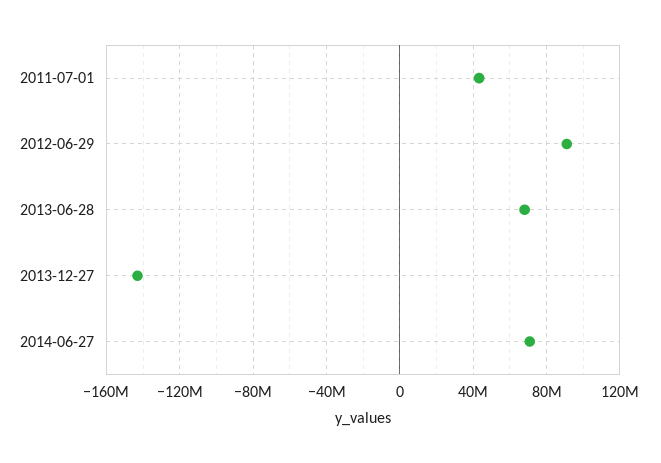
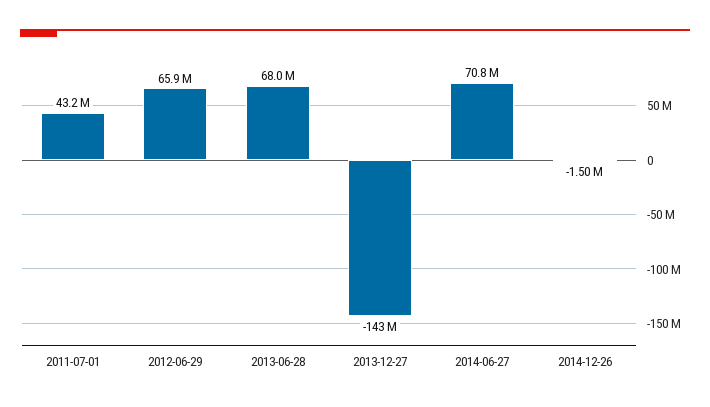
2012-06-29: 90000000 -> 65900000
2014-12-26: none -> -1500000

